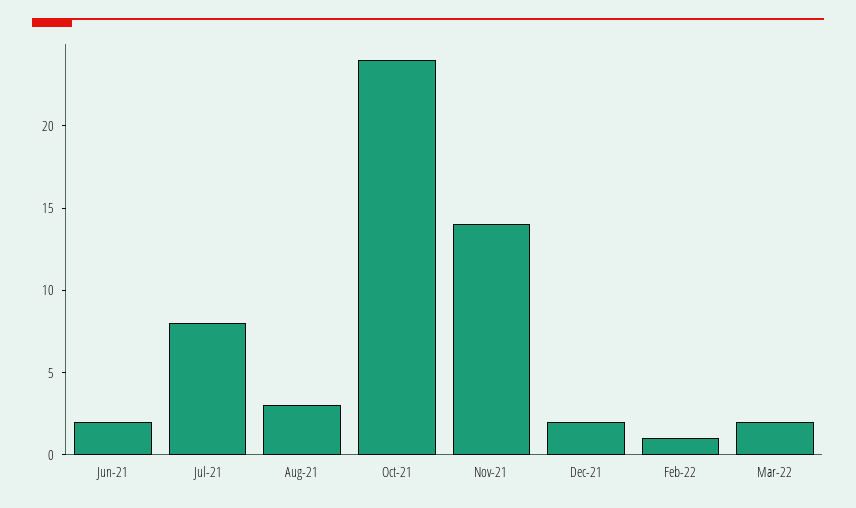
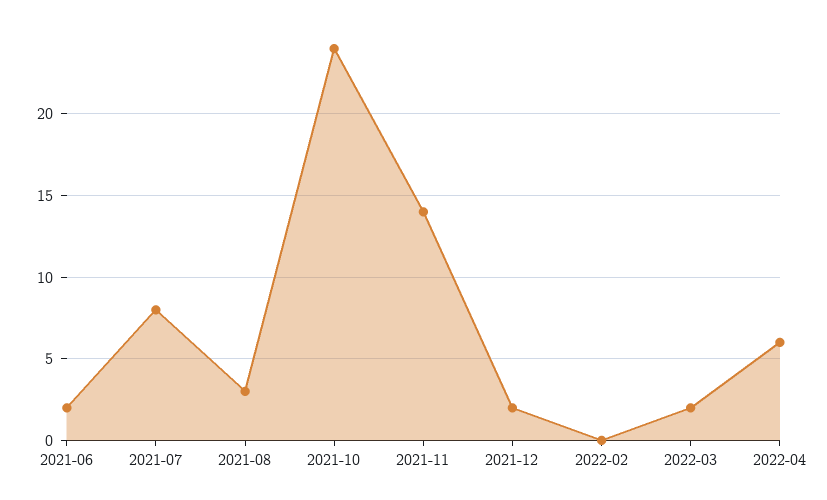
Feb-22: 1 -> 0
2022-04: none -> 6

